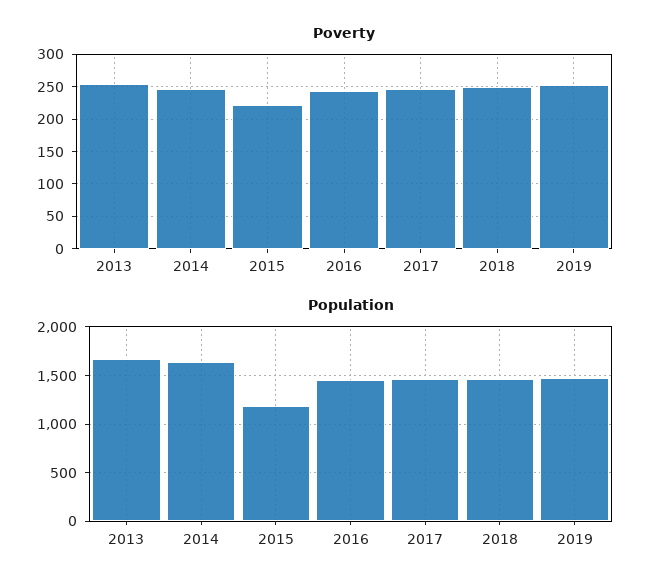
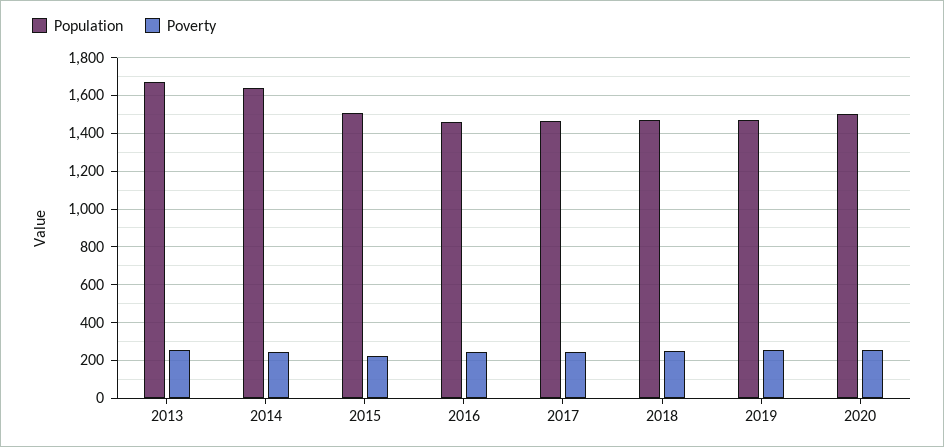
Population, 2015: 1200 -> 1500
Population, 2020: none -> 1500
Poverty, 2020: none -> 250

